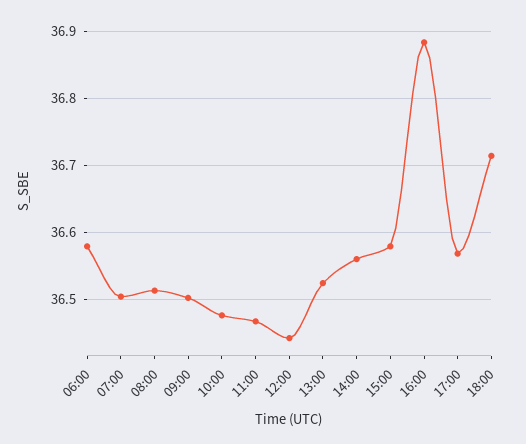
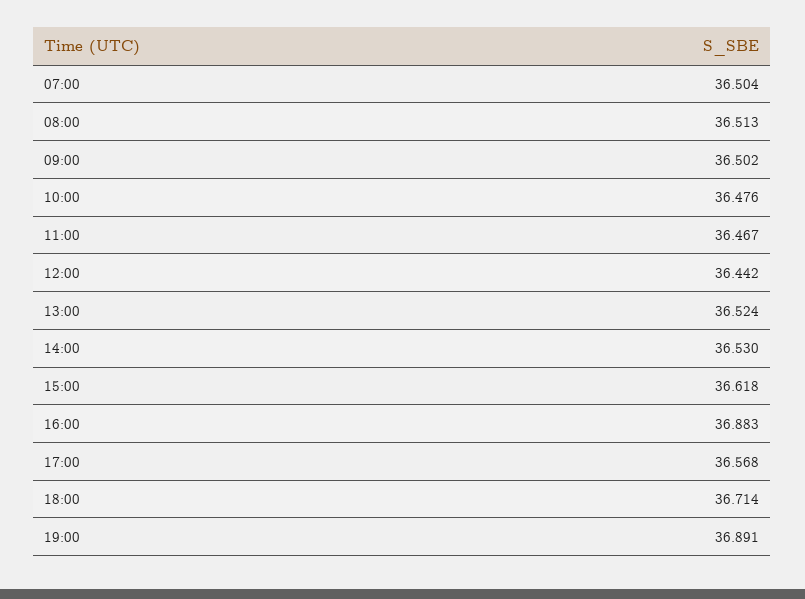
06:00: 36.58 -> none
14:00: 36.56 -> 36.53
15:00: 36.58 -> 36.618
19:00: none -> 36.891

